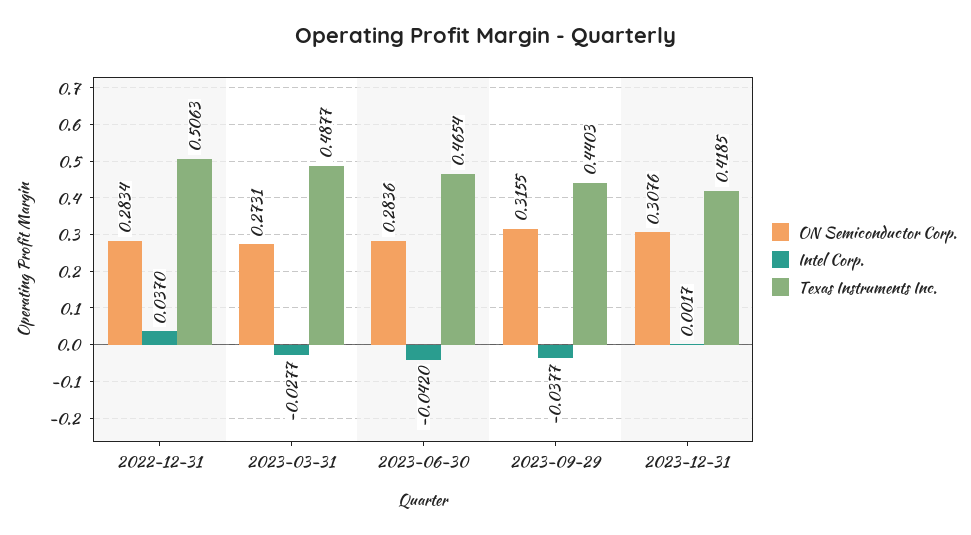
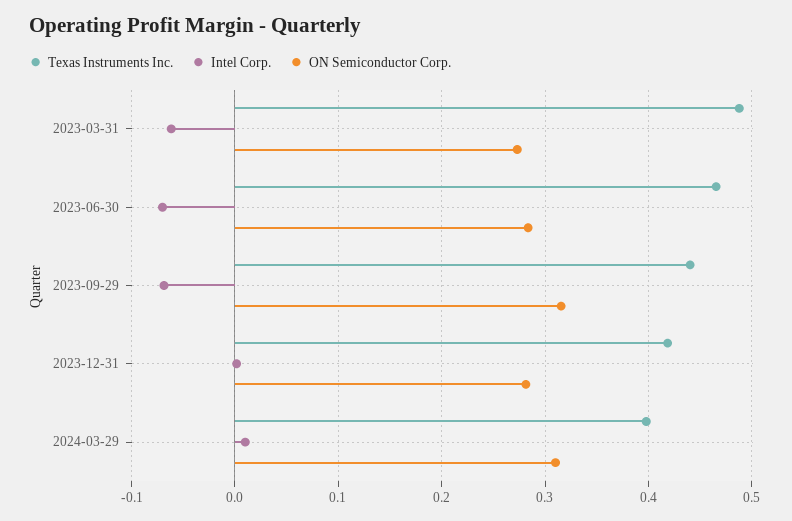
ON Semiconductor Corp., 2022-12-31: 0.2834 -> none
Intel Corp., 2022-12-31: 0.037 -> none
Texas Instruments Inc., 2022-12-31: 0.5063 -> none
Intel Corp., 2023-03-31: -0.0277 -> -0.06
Intel Corp., 2023-06-30: -0.042 -> -0.07
Intel Corp., 2023-09-29: -0.0377 -> -0.07
ON Semiconductor Corp., 2023-12-31: 0.3076 -> 0.28
Texas Instruments Inc., 2024-03-29: none -> 0.4
Intel Corp., 2024-03-29: none -> 0.01
ON Semiconductor Corp., 2024-03-29: none -> 0.31

